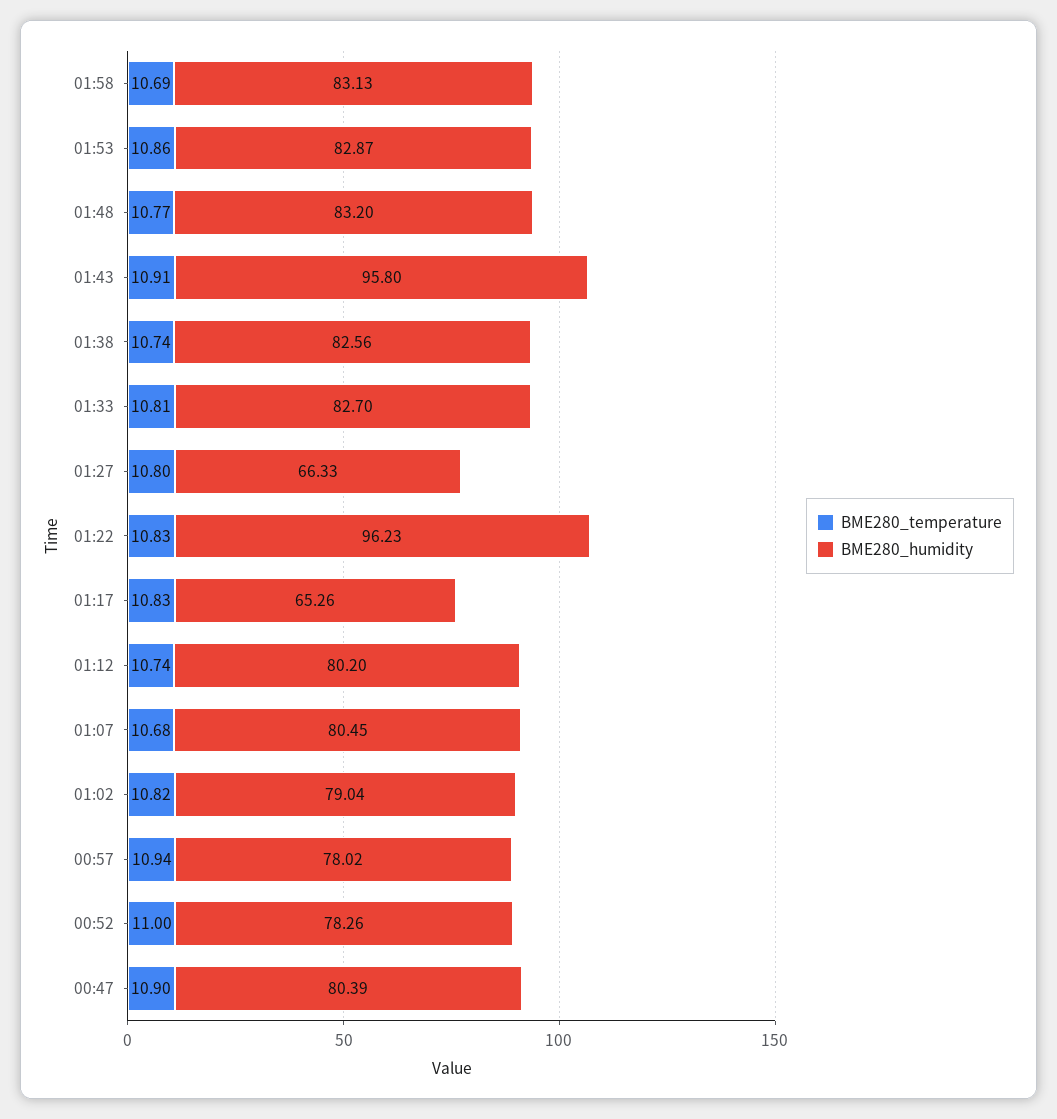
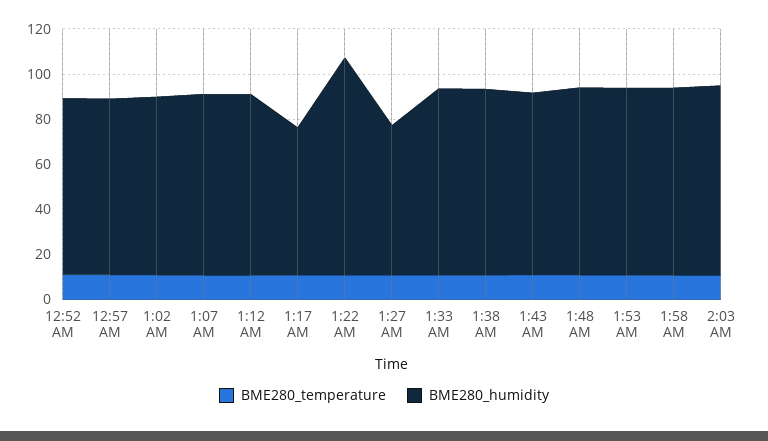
BME280_humidity, 01:43: 95.8 -> 80
BME280_temperature, 00:47: 10.9 -> none
BME280_humidity, 00:47: 80.39 -> none
BME280_temperature, 2:03 AM: none -> 10
BME280_humidity, 2:03 AM: none -> 85

